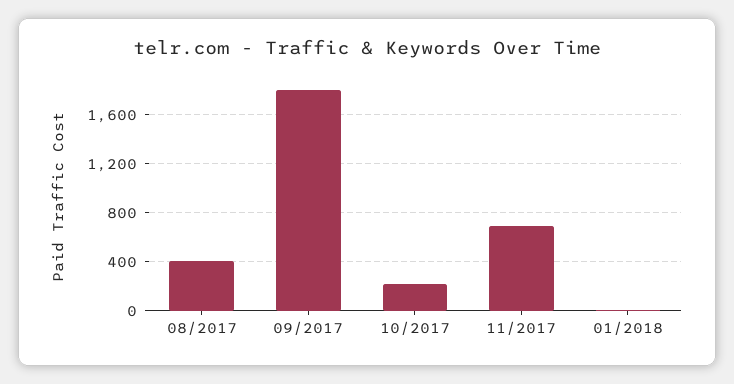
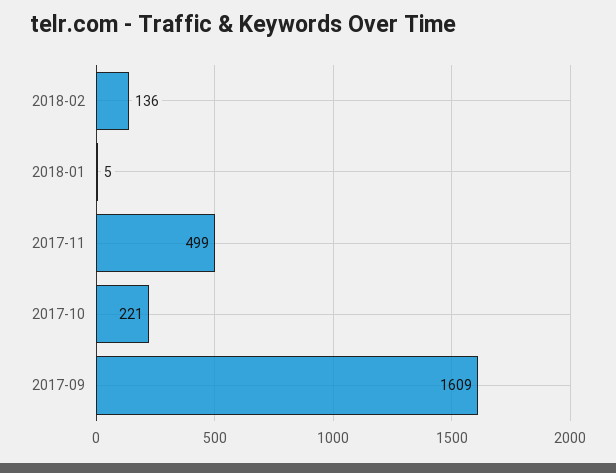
08/2017: 400 -> none
09/2017: 1800 -> 1609
11/2017: 700 -> 499
2018-02: none -> 136

